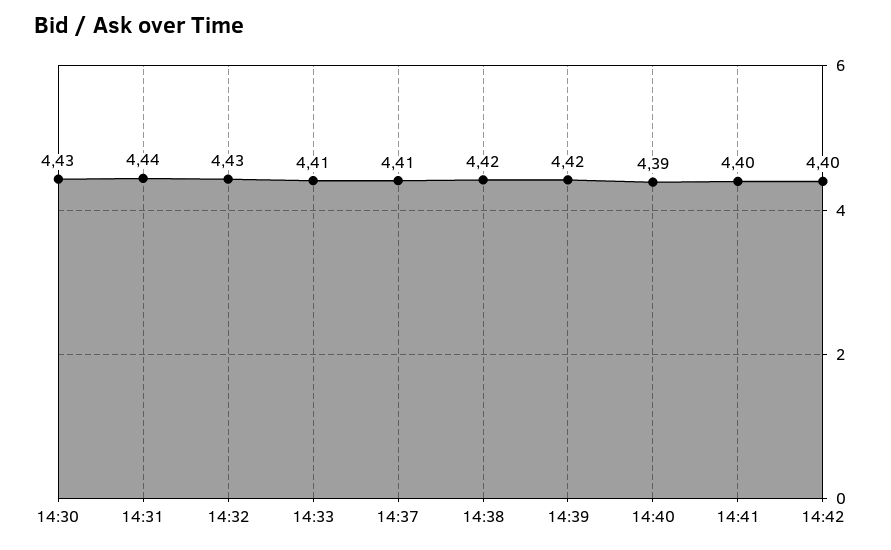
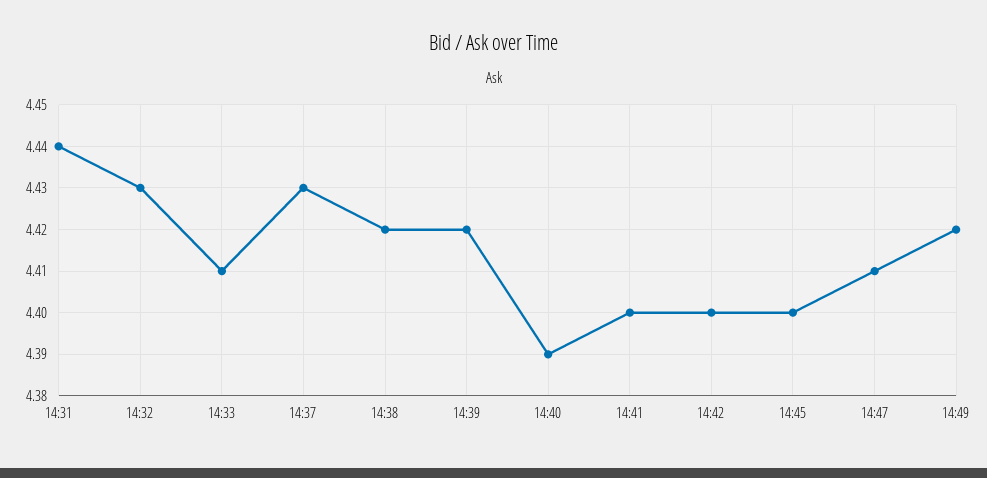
14:30: 4.43 -> none
14:37: 4.41 -> 4.43
14:45: none -> 4.4
14:47: none -> 4.41
14:49: none -> 4.42

